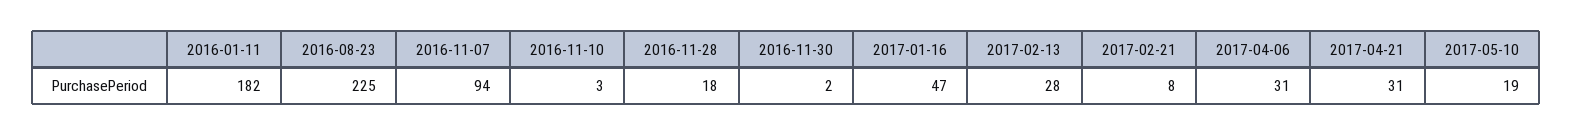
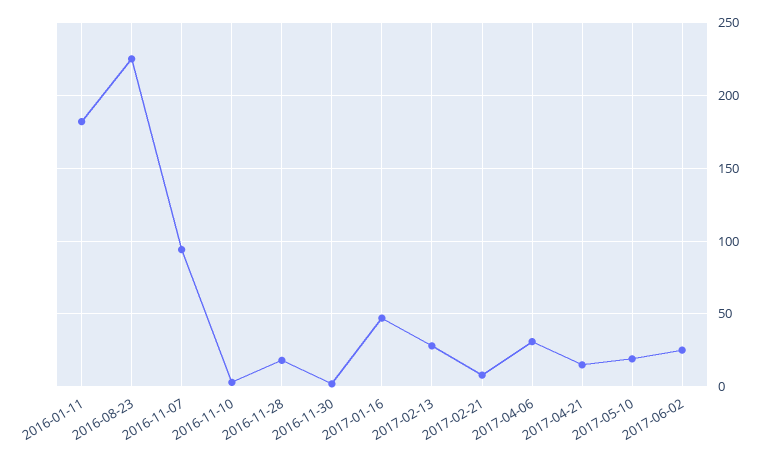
2017-04-21: 31 -> 15
2017-06-02: none -> 25

